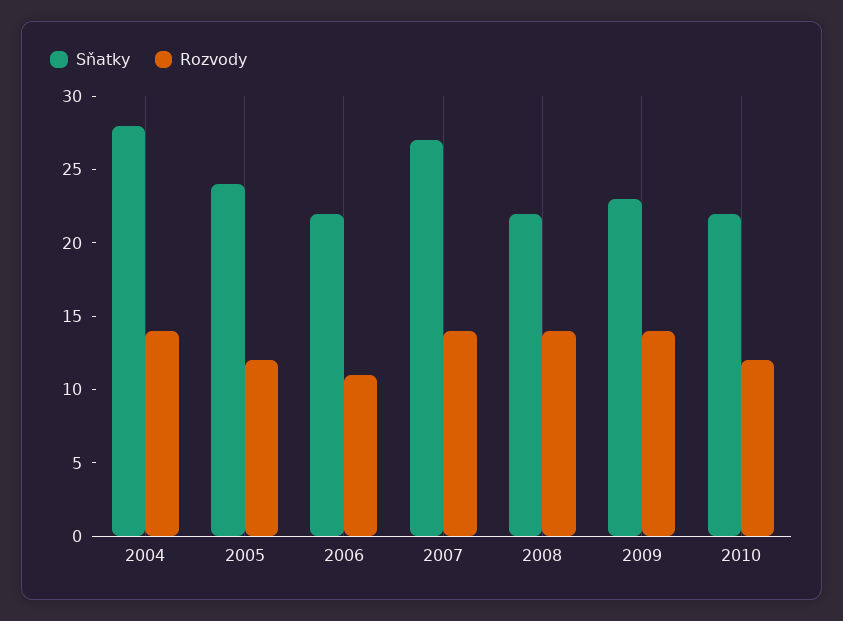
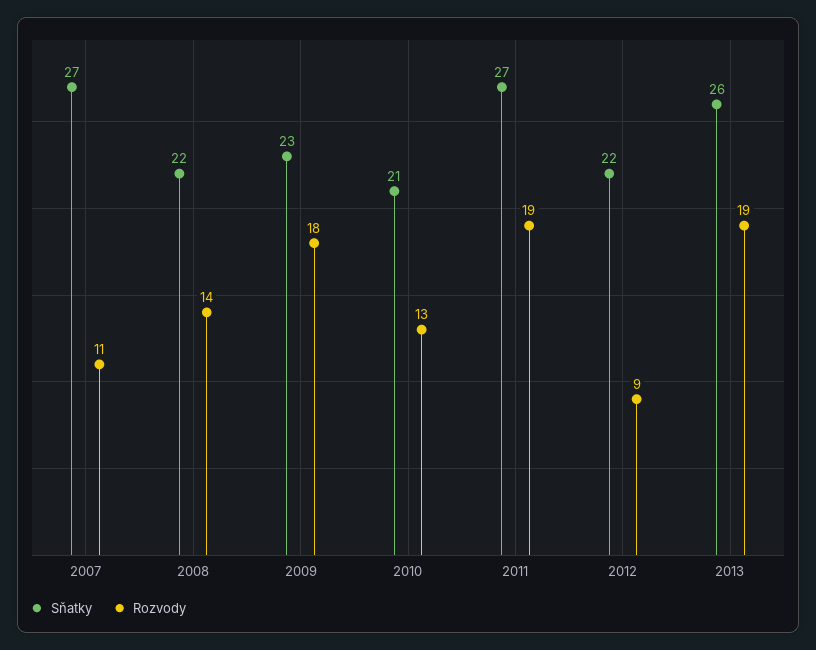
Sňatky, 2004: 28 -> none
Rozvody, 2004: 14 -> none
Sňatky, 2005: 24 -> none
Rozvody, 2005: 12 -> none
Sňatky, 2006: 22 -> none
Rozvody, 2006: 11 -> none
Rozvody, 2007: 14 -> 11
Rozvody, 2009: 14 -> 18
Sňatky, 2010: 22 -> 21
Rozvody, 2010: 12 -> 13
Sňatky, 2011: none -> 27
Rozvody, 2011: none -> 19
Sňatky, 2012: none -> 22
Rozvody, 2012: none -> 9
Sňatky, 2013: none -> 26
Rozvody, 2013: none -> 19

